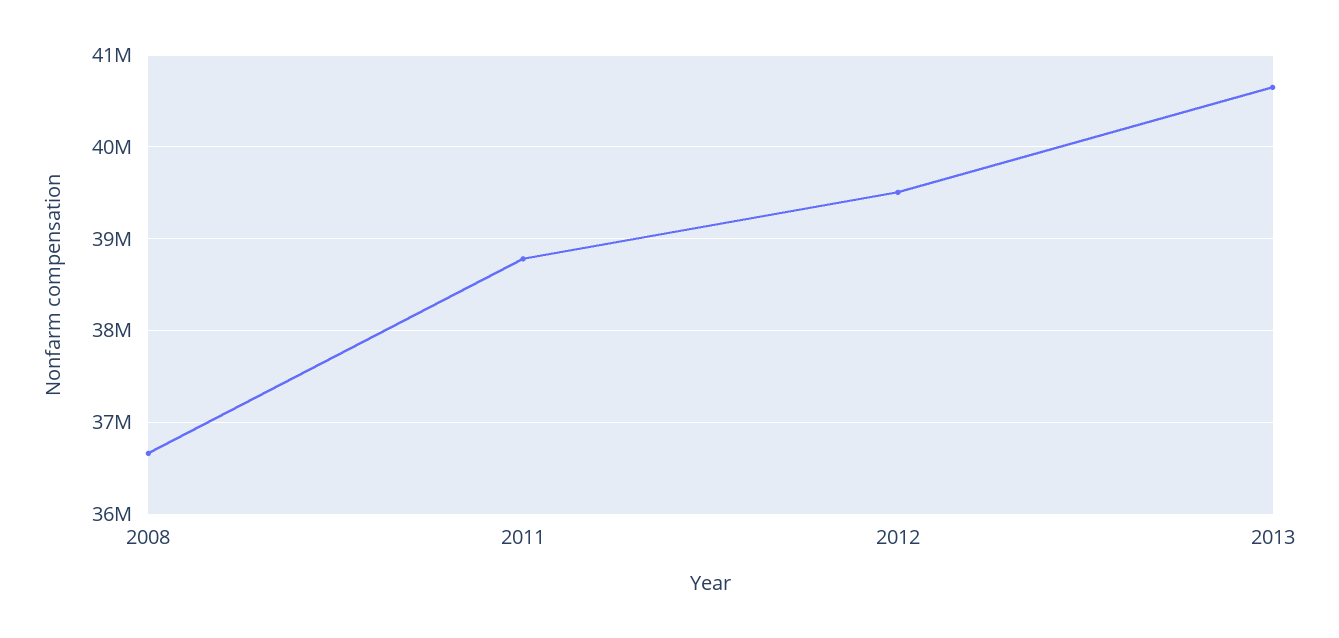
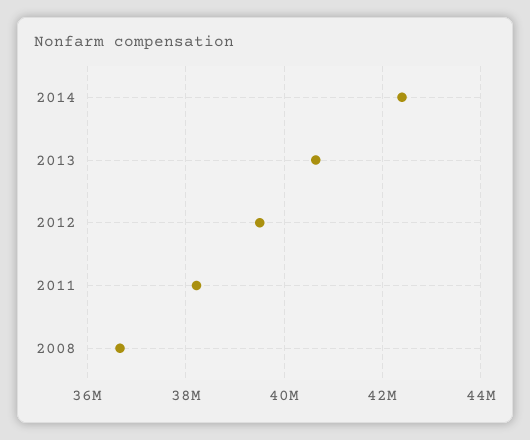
2011: 38800000 -> 38200000
2014: none -> 42400000

